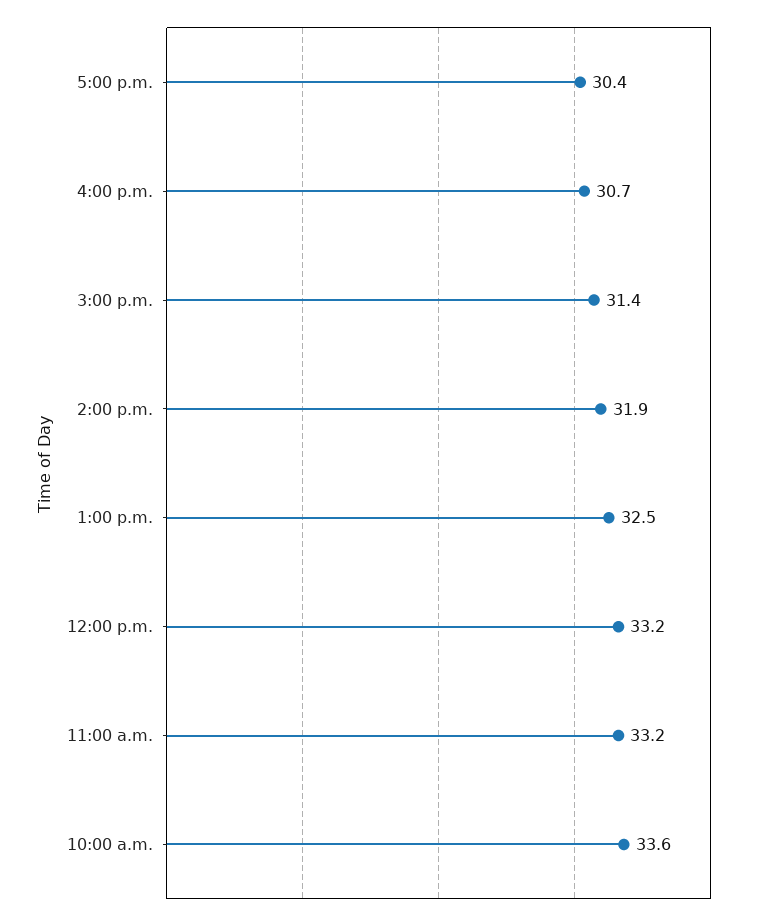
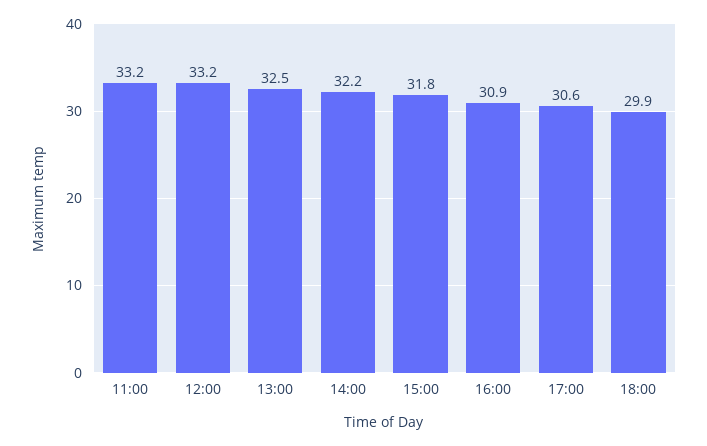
5:00 p.m.: 30.4 -> 30.6
4:00 p.m.: 30.7 -> 30.9
3:00 p.m.: 31.4 -> 31.8
2:00 p.m.: 31.9 -> 32.2
10:00 a.m.: 33.6 -> none
18:00: none -> 29.9

